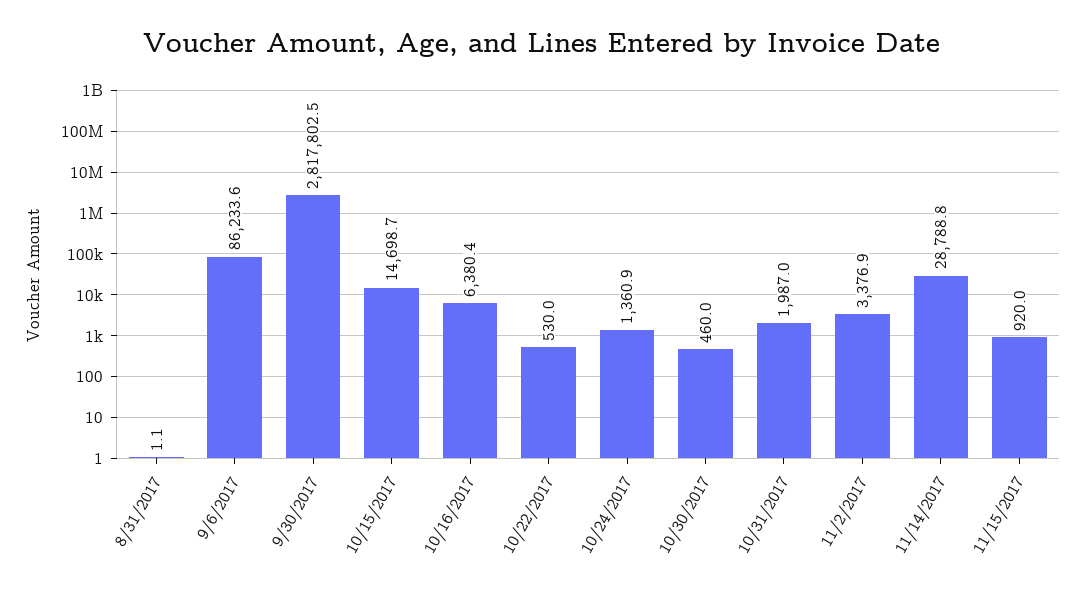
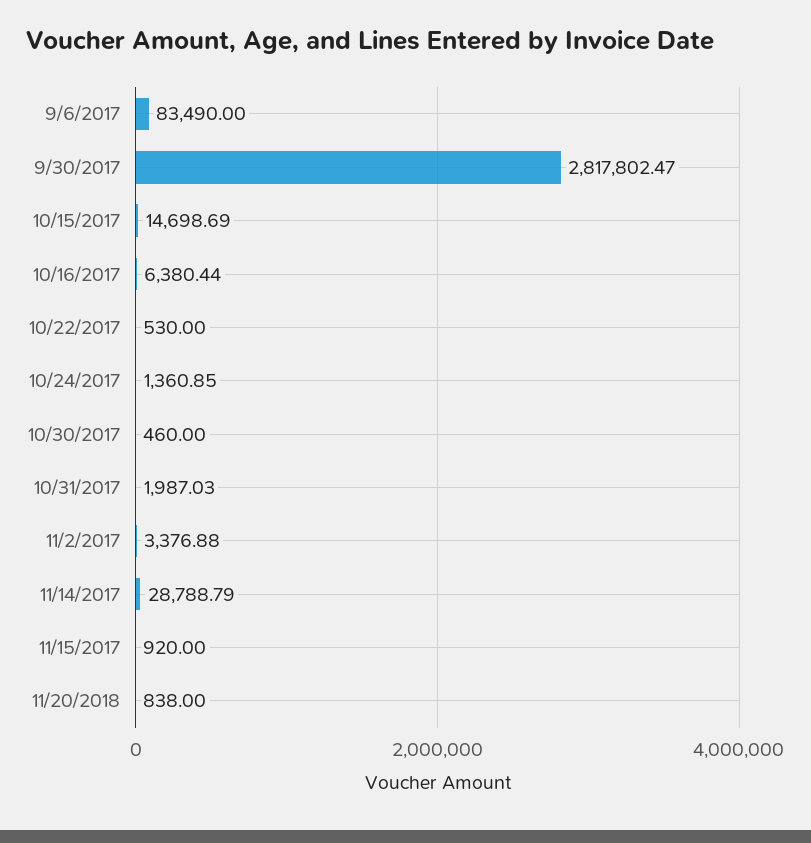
8/31/2017: 1.1 -> none
9/6/2017: 86233.6 -> 83490
11/20/2018: none -> 838

